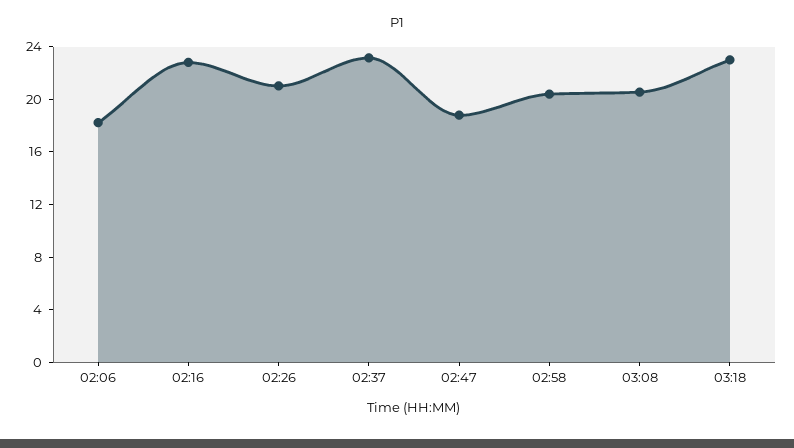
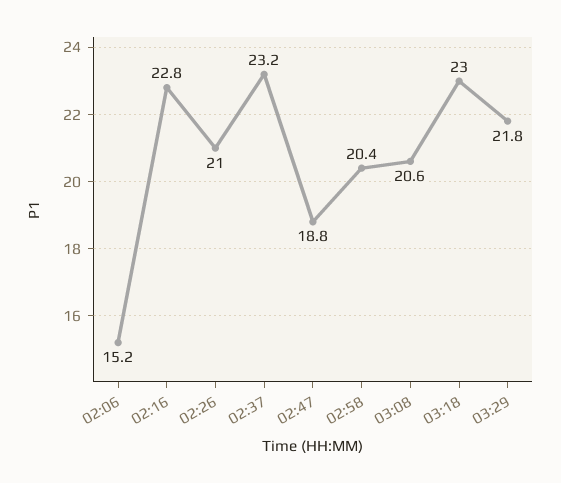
02:06: 18 -> 15.2
03:29: none -> 21.8

